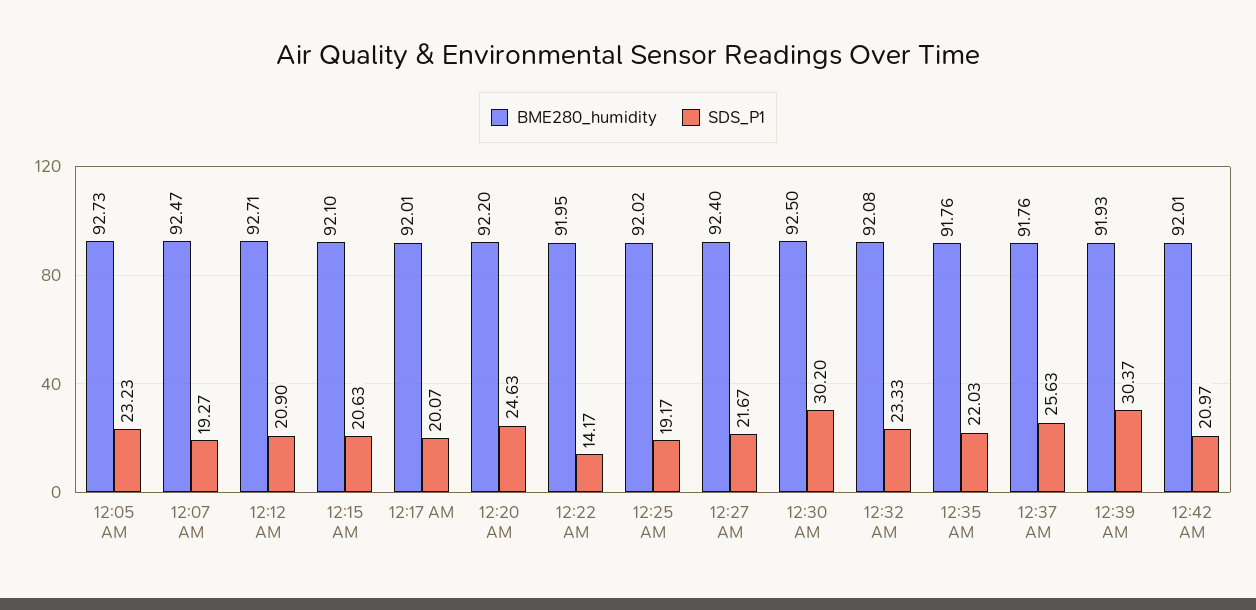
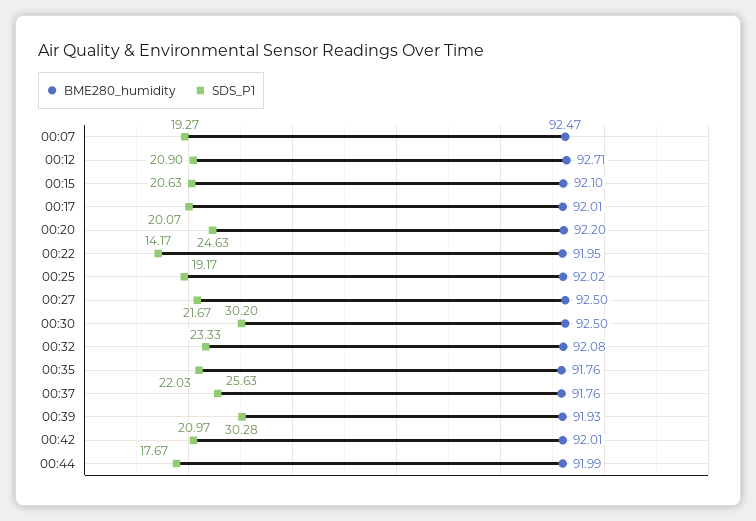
BME280_humidity, 12:05 AM: 92.73 -> none
SDS_P1, 12:05 AM: 23.23 -> none
BME280_humidity, 12:27 AM: 92.4 -> 92.5
SDS_P1, 12:39 AM: 30.37 -> 30.28
BME280_humidity, 00:44: none -> 91.99
SDS_P1, 00:44: none -> 17.67

